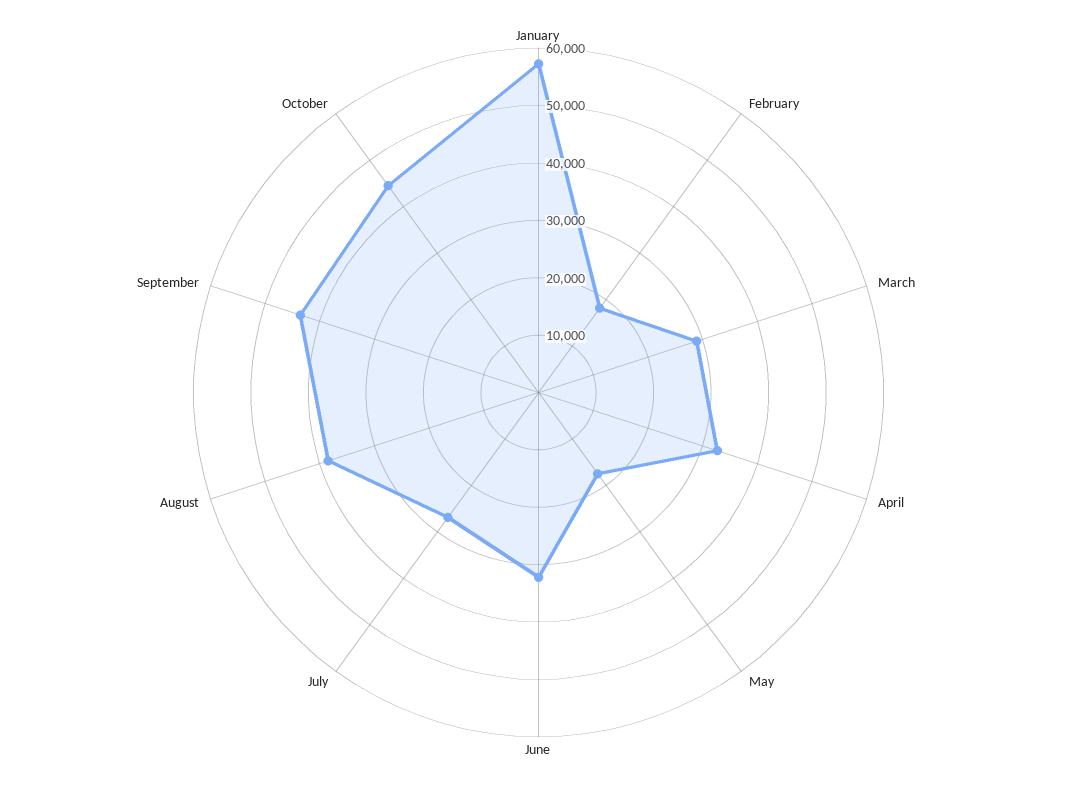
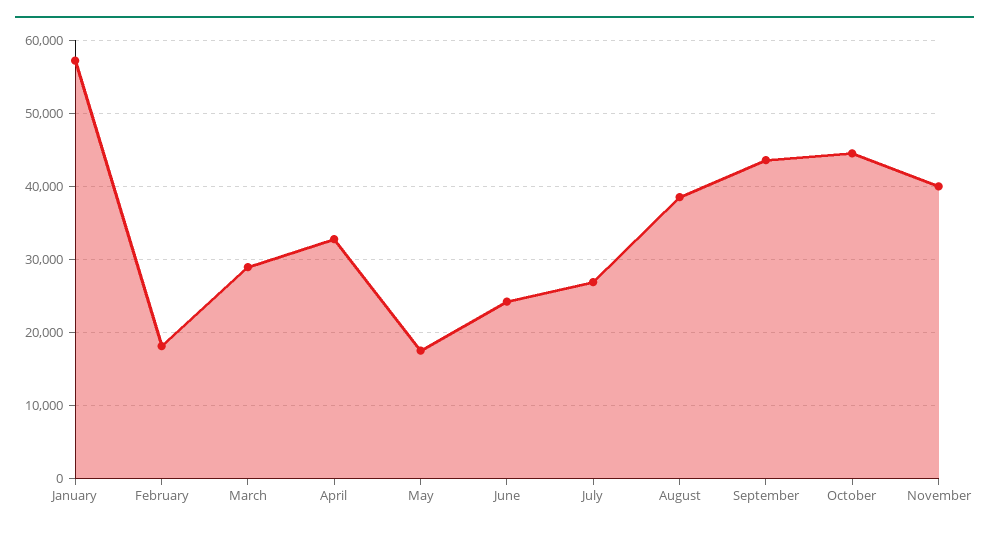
June: 32000 -> 24000
November: none -> 40000

